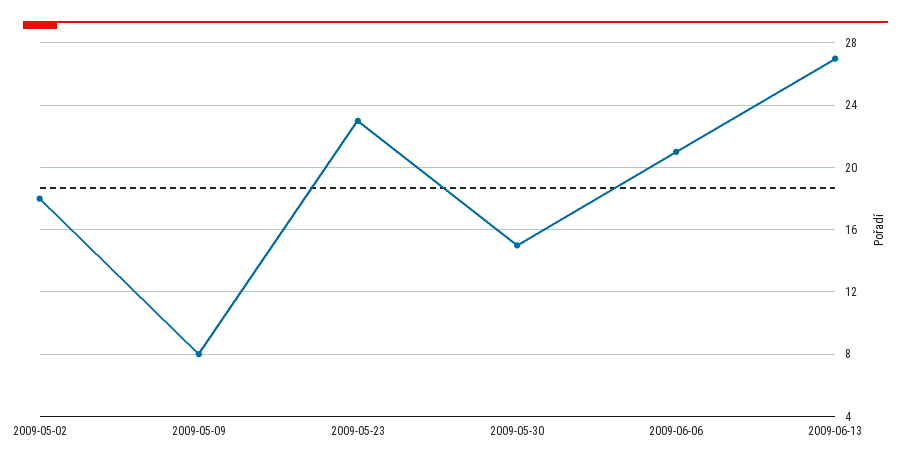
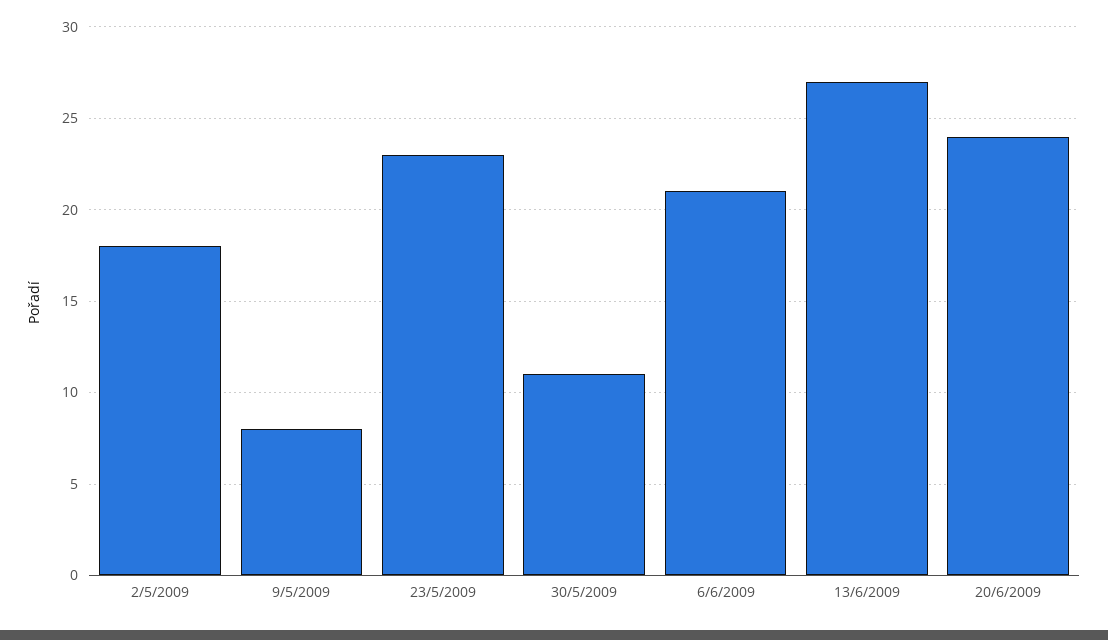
2009-05-30: 15 -> 11
20/6/2009: none -> 24

